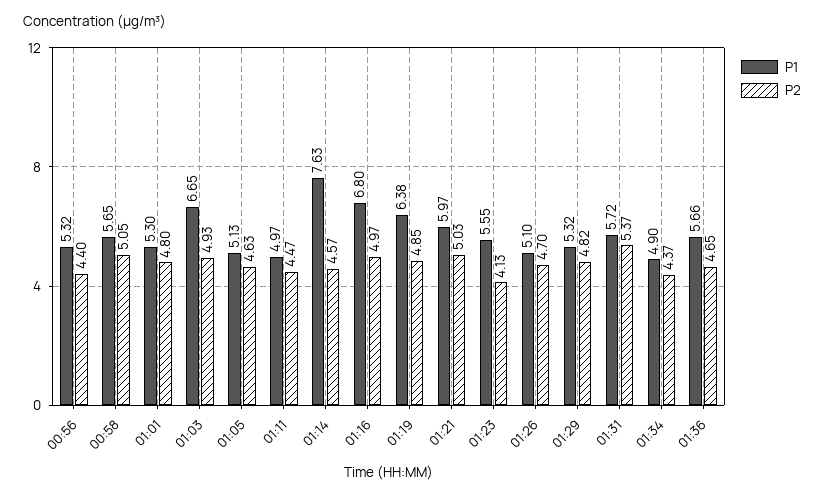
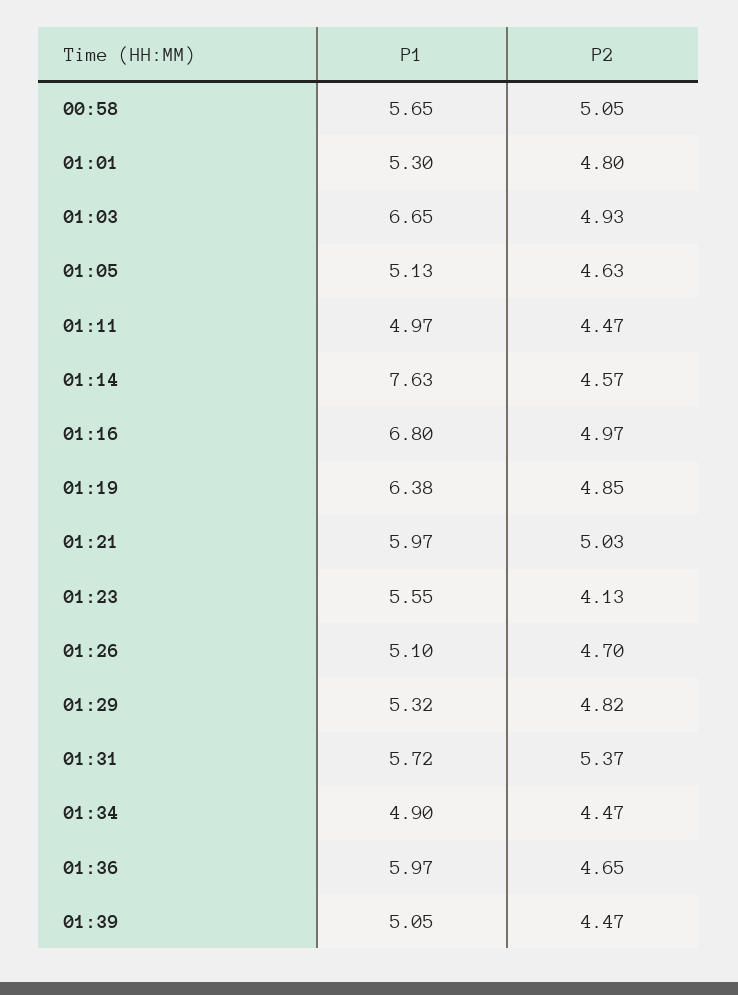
P1, 00:56: 5.32 -> none
P2, 00:56: 4.4 -> none
P2, 01:34: 4.37 -> 4.47
P1, 01:36: 5.66 -> 5.97
P1, 01:39: none -> 5.05
P2, 01:39: none -> 4.47

